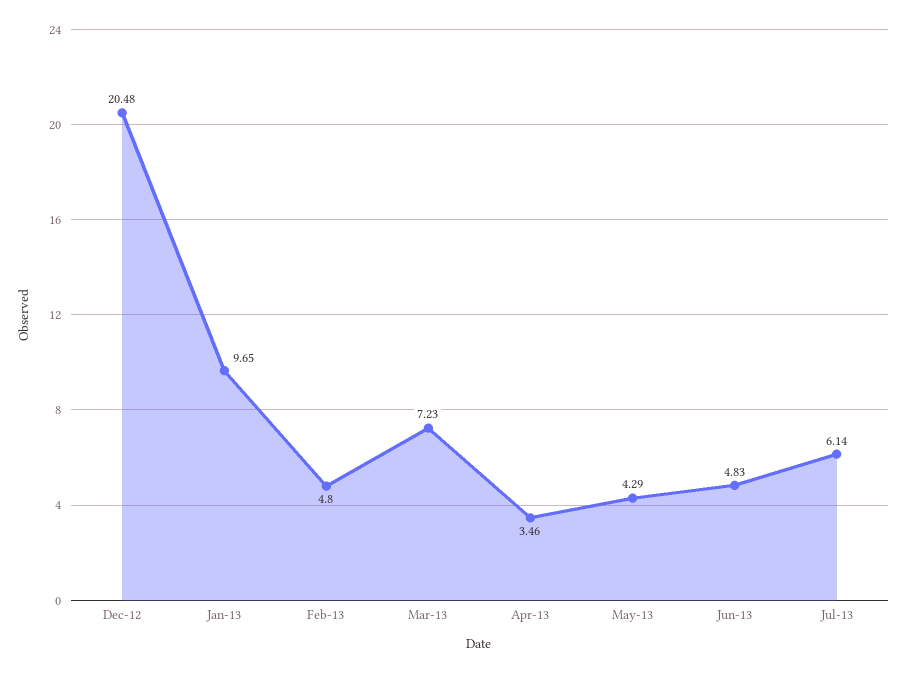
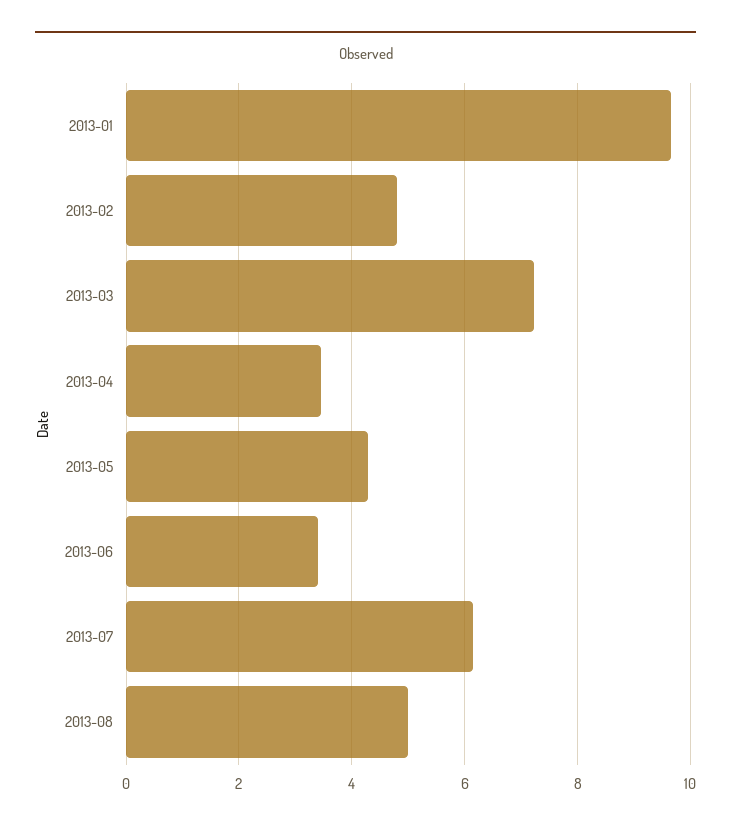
Dec-12: 20.48 -> none
Jun-13: 4.83 -> 3.4
2013-08: none -> 5

